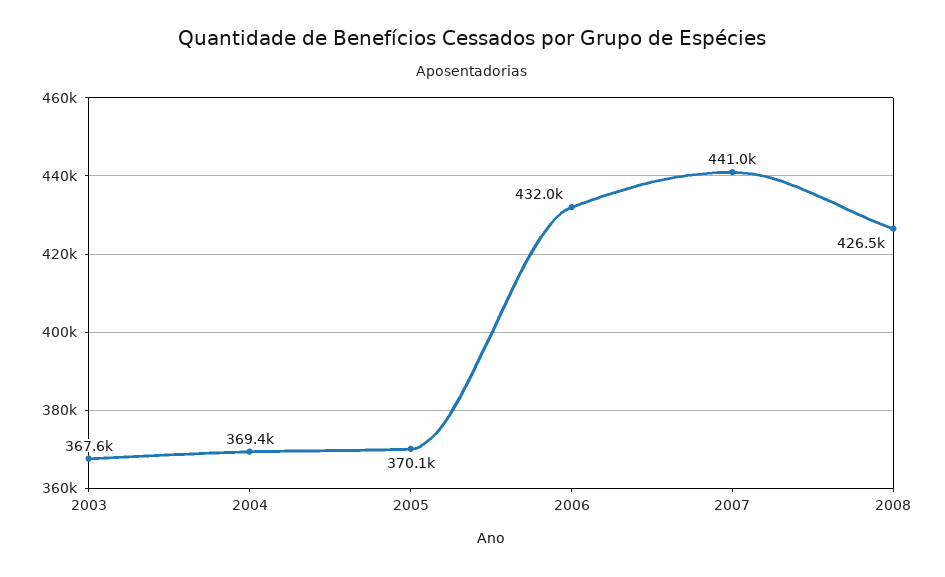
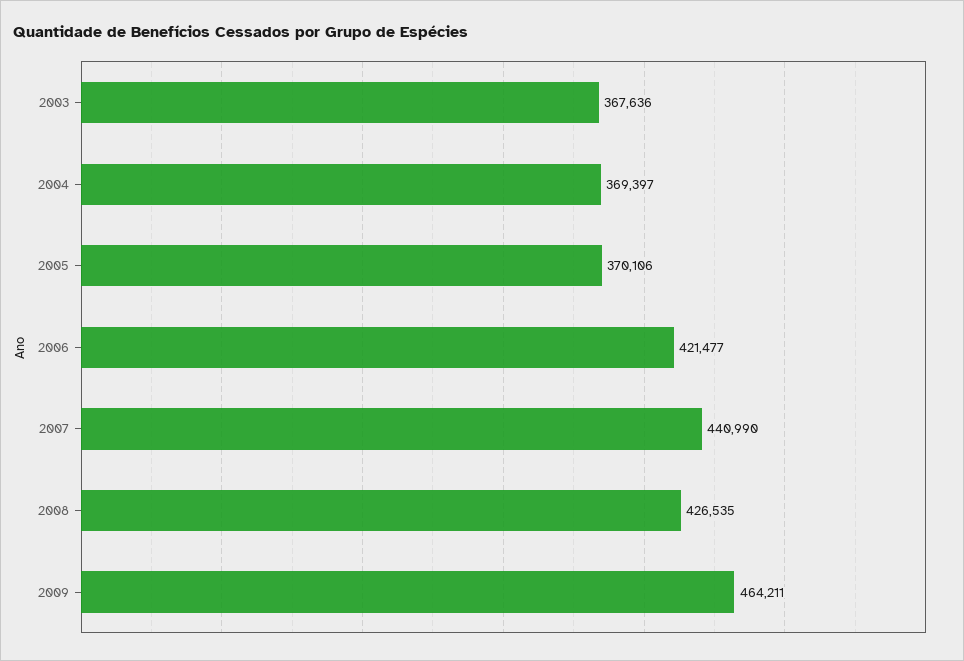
2006: 432000 -> 421477
2009: none -> 464211

